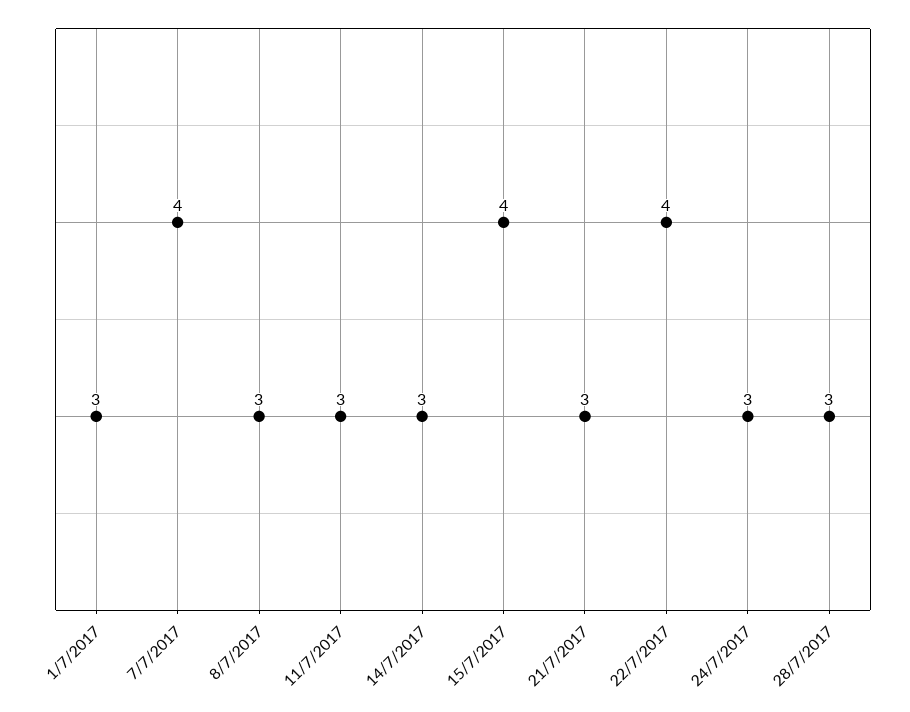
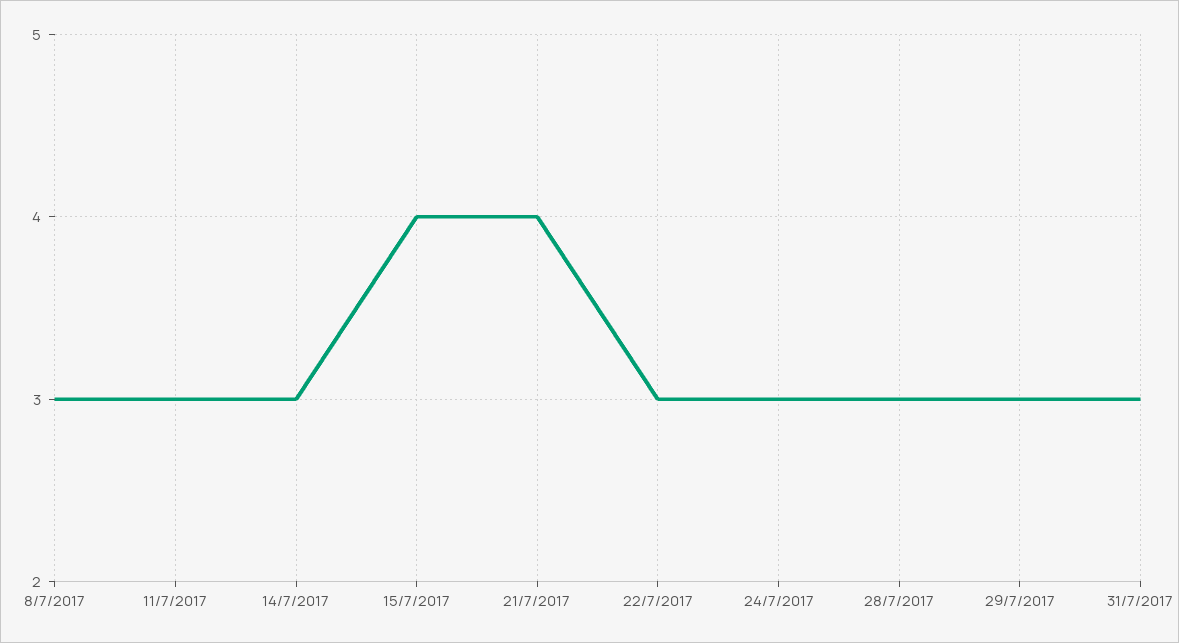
1/7/2017: 3 -> none
7/7/2017: 4 -> none
21/7/2017: 3 -> 4
22/7/2017: 4 -> 3
29/7/2017: none -> 3
31/7/2017: none -> 3

